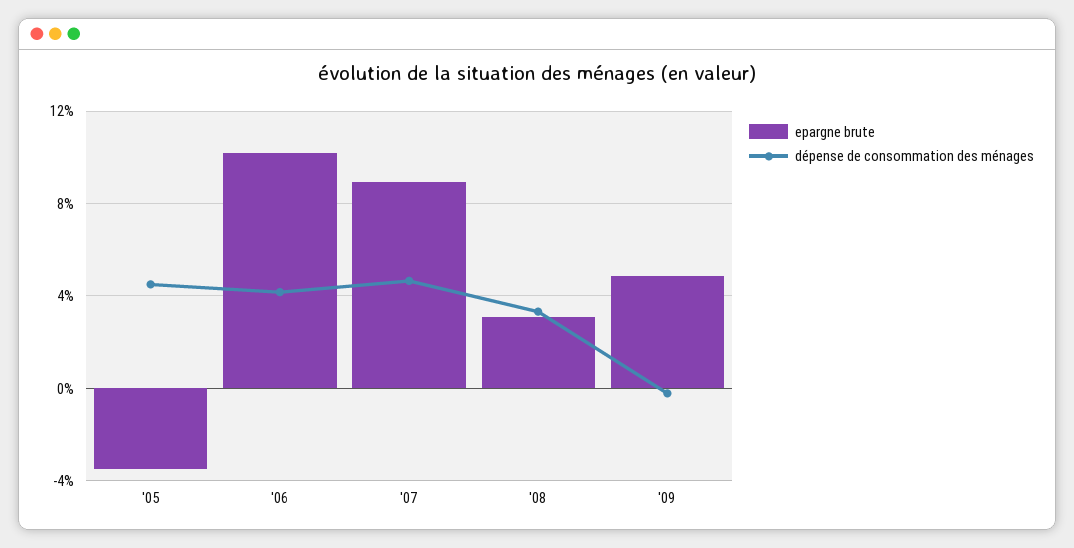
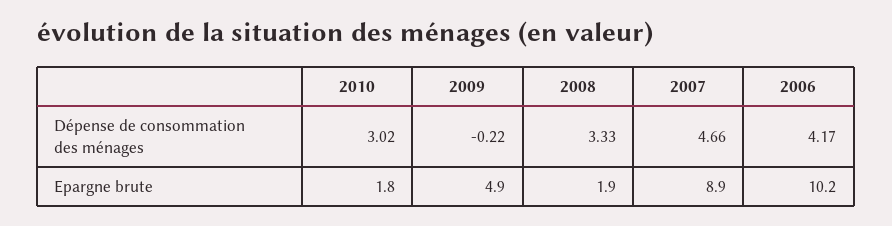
epargne brute, '05: -3.5 -> none
dépense de consommation des ménages, '05: 4.5 -> none
epargne brute, '08: 3 -> 1.9
dépense de consommation des ménages, 2010: none -> 3.02
epargne brute, 2010: none -> 1.8

